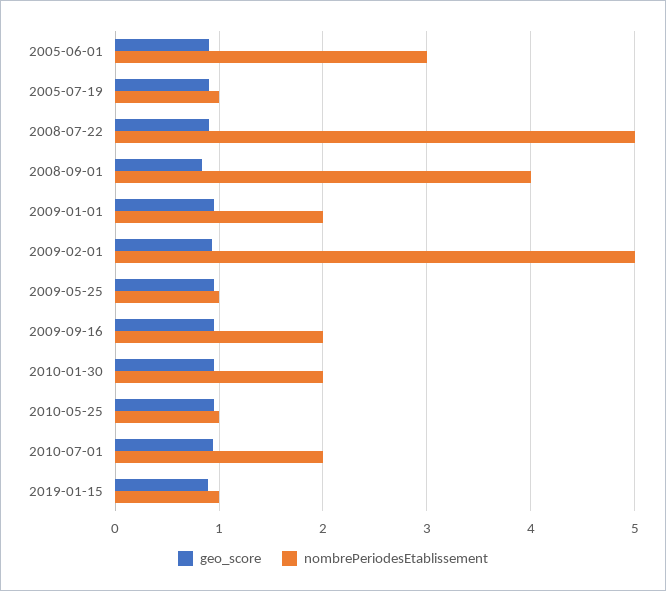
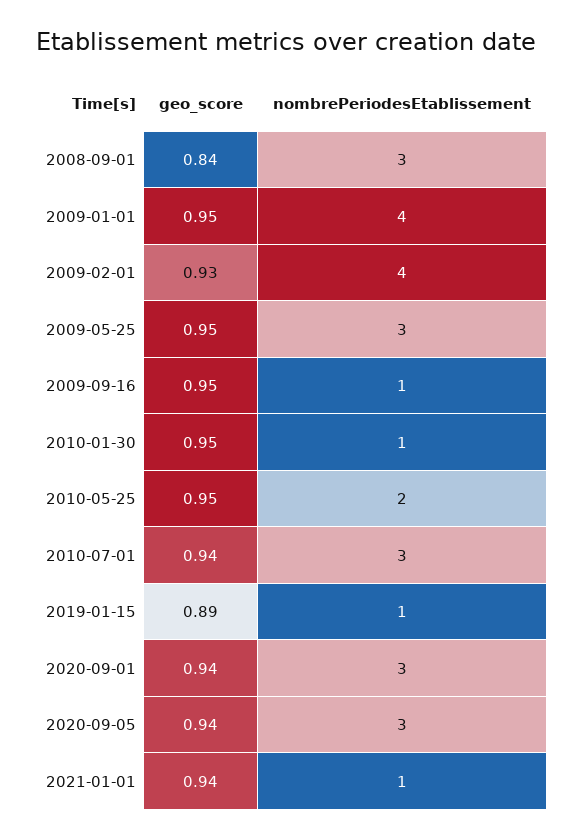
geo_score, 2005-06-01: 0.9 -> none
nombrePeriodesEtablissement, 2005-06-01: 3 -> none
geo_score, 2005-07-19: 0.9 -> none
nombrePeriodesEtablissement, 2005-07-19: 1 -> none
geo_score, 2008-07-22: 0.9 -> none
nombrePeriodesEtablissement, 2008-07-22: 5 -> none
nombrePeriodesEtablissement, 2008-09-01: 4 -> 3
nombrePeriodesEtablissement, 2009-01-01: 2 -> 4
nombrePeriodesEtablissement, 2009-02-01: 5 -> 4
nombrePeriodesEtablissement, 2009-05-25: 1 -> 3
nombrePeriodesEtablissement, 2009-09-16: 2 -> 1
nombrePeriodesEtablissement, 2010-01-30: 2 -> 1
nombrePeriodesEtablissement, 2010-05-25: 1 -> 2
nombrePeriodesEtablissement, 2010-07-01: 2 -> 3
geo_score, 2020-09-01: none -> 0.94
nombrePeriodesEtablissement, 2020-09-01: none -> 3
geo_score, 2020-09-05: none -> 0.94
nombrePeriodesEtablissement, 2020-09-05: none -> 3
geo_score, 2021-01-01: none -> 0.94
nombrePeriodesEtablissement, 2021-01-01: none -> 1

